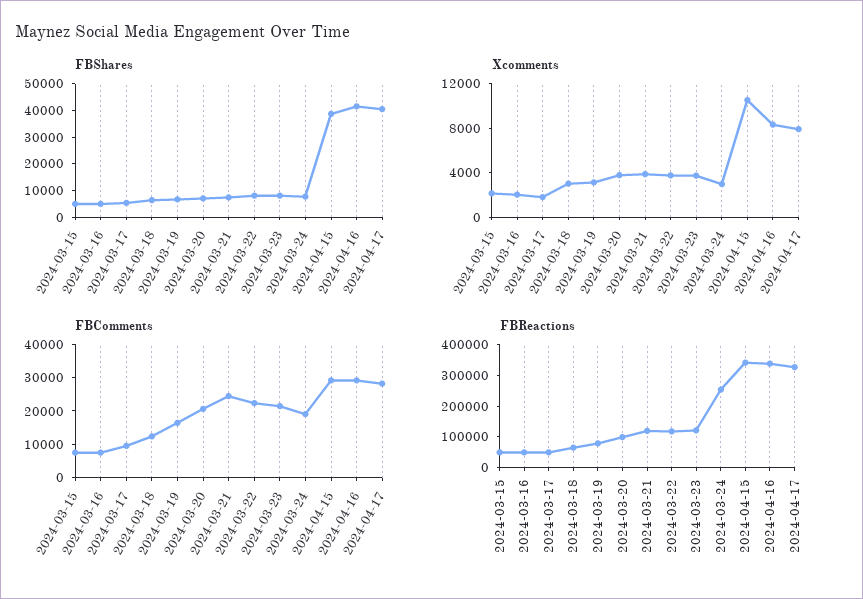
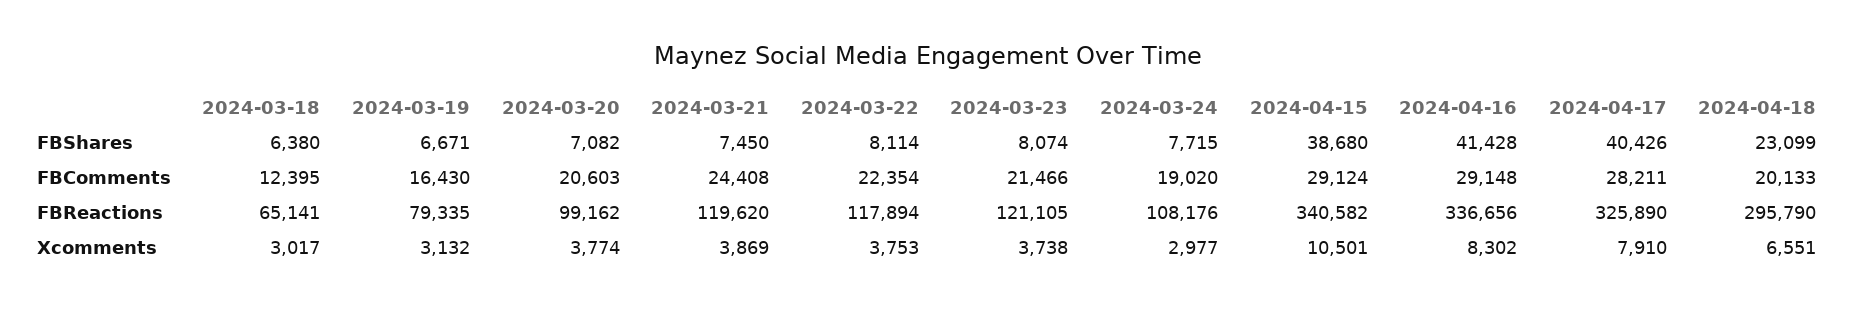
FBShares, 2024-03-15: 5000 -> none
FBShares, 2024-03-16: 5000 -> none
FBShares, 2024-03-17: 5000 -> none
Xcomments, 2024-03-15: 2000 -> none
Xcomments, 2024-03-16: 2000 -> none
Xcomments, 2024-03-17: 2000 -> none
FBComments, 2024-03-15: 7500 -> none
FBComments, 2024-03-16: 7500 -> none
FBComments, 2024-03-17: 10000 -> none
FBReactions, 2024-03-15: 50000 -> none
FBReactions, 2024-03-16: 50000 -> none
FBReactions, 2024-03-17: 50000 -> none
FBReactions, 2024-03-24: 250000 -> 108176
FBShares, 2024-04-18: none -> 23099
FBComments, 2024-04-18: none -> 20133
FBReactions, 2024-04-18: none -> 295790
Xcomments, 2024-04-18: none -> 6551

